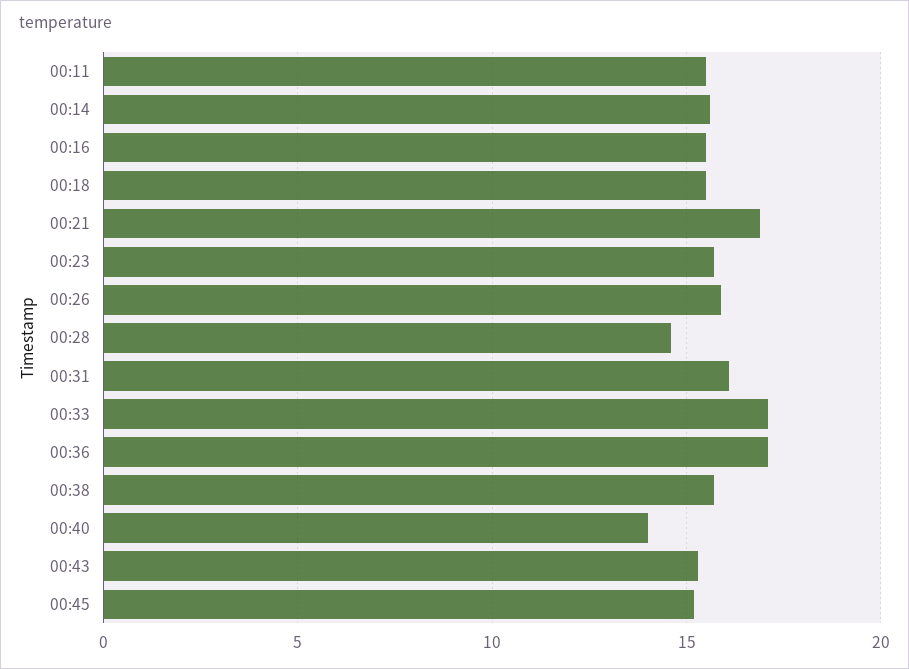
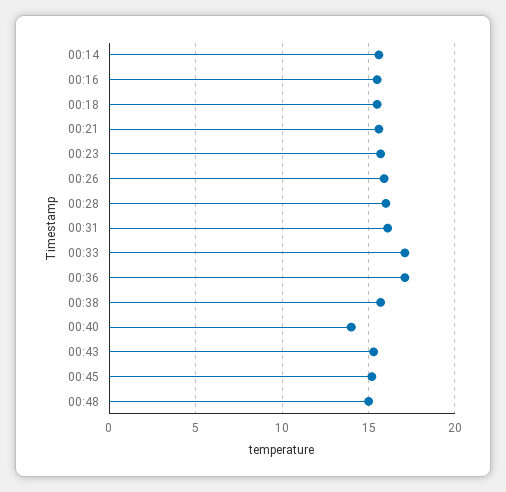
00:11: 15.5 -> none
00:21: 17 -> 15.5
00:28: 14.5 -> 16
00:48: none -> 15

